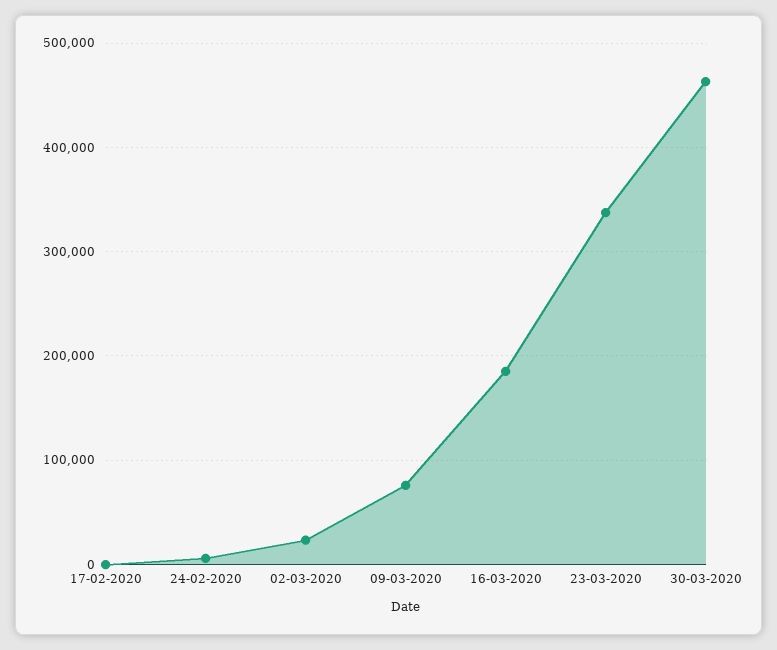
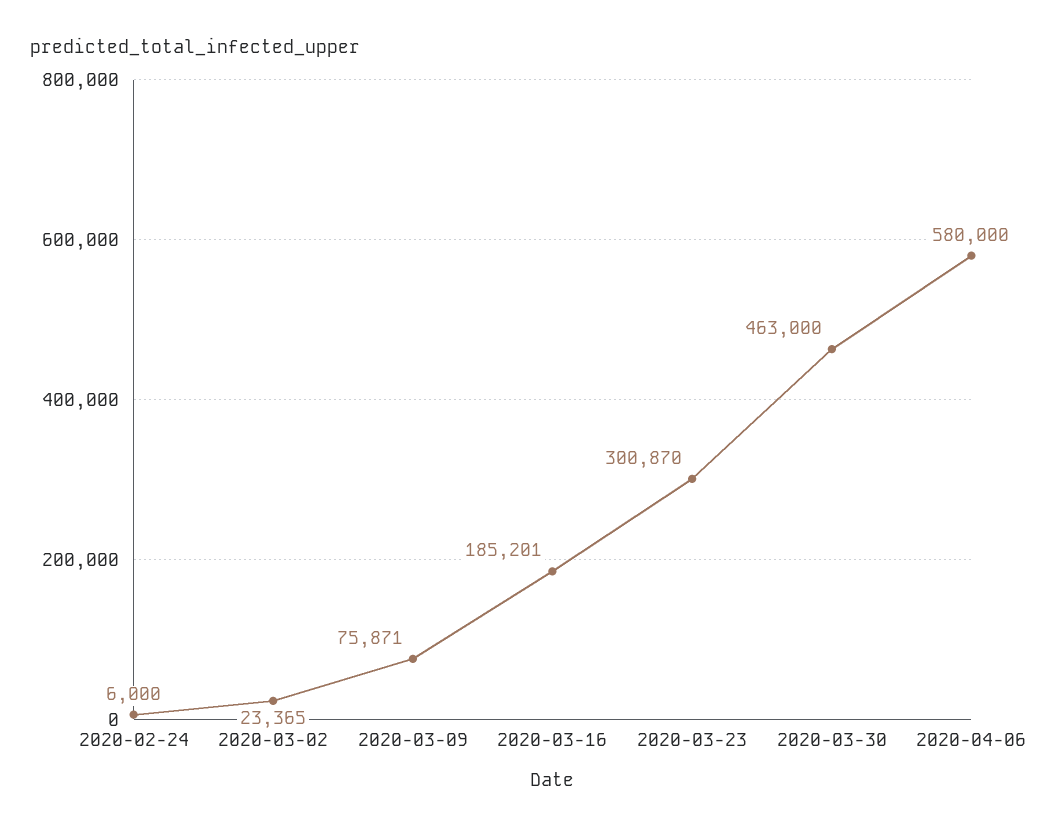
17-02-2020: 0 -> none
23-03-2020: 340000 -> 300870
2020-04-06: none -> 580000

